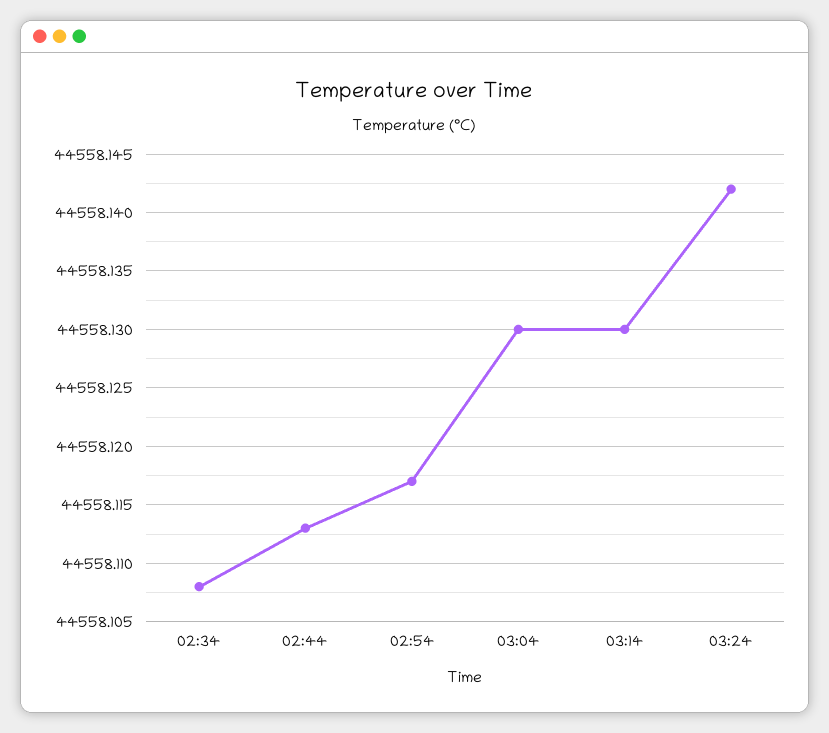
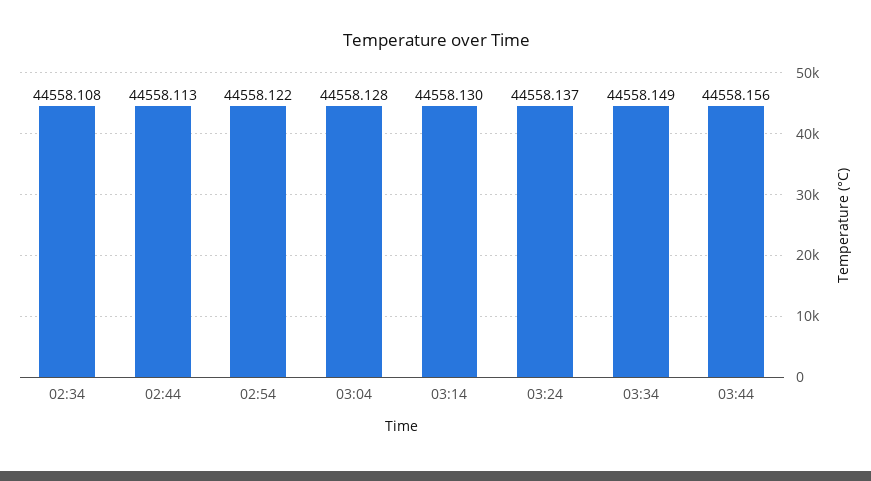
02:54: 44558.117 -> 44558.122
03:04: 44558.13 -> 44558.128
03:24: 44558.142 -> 44558.137
03:34: none -> 44558.149
03:44: none -> 44558.156

